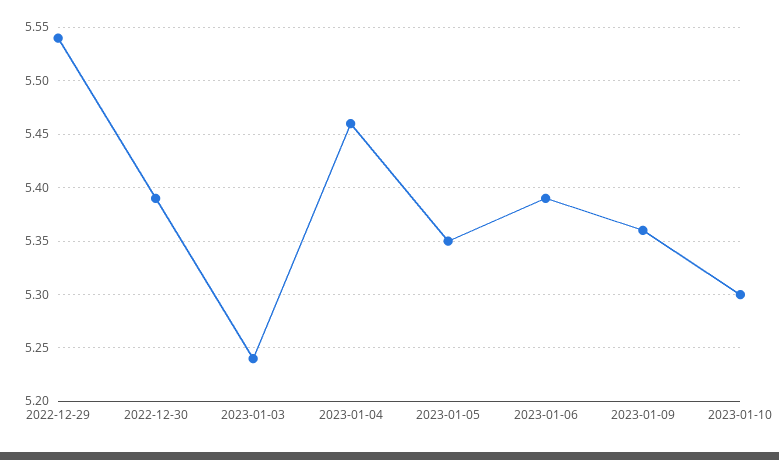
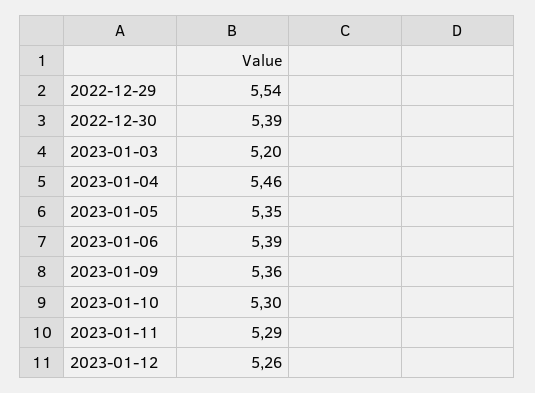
2023-01-03: 5.24 -> 5.2
2023-01-11: none -> 5.29
2023-01-12: none -> 5.26

